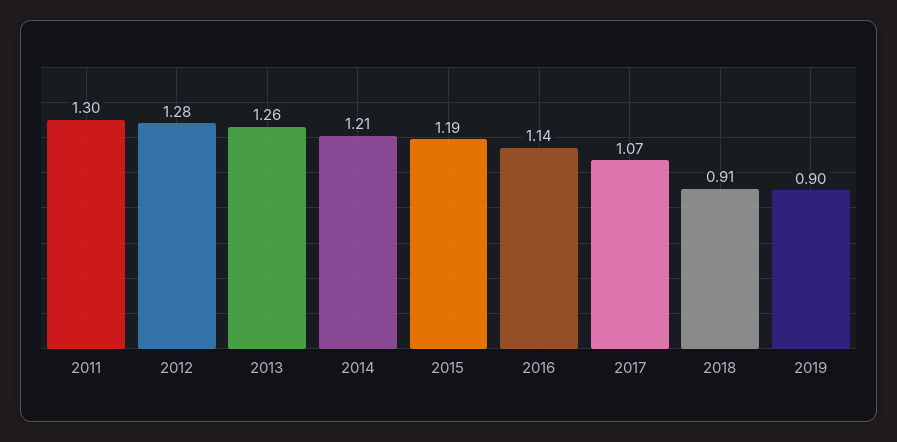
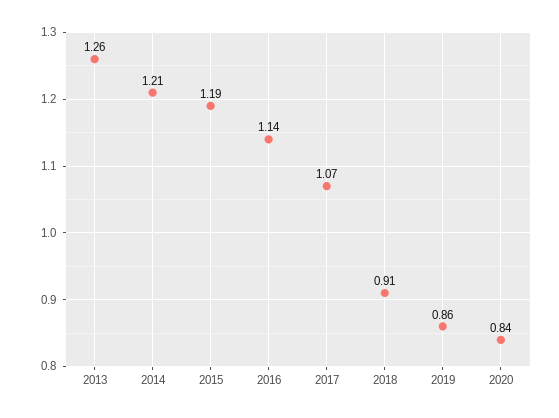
2011: 1.3 -> none
2012: 1.28 -> none
2019: 0.9 -> 0.86
2020: none -> 0.84

